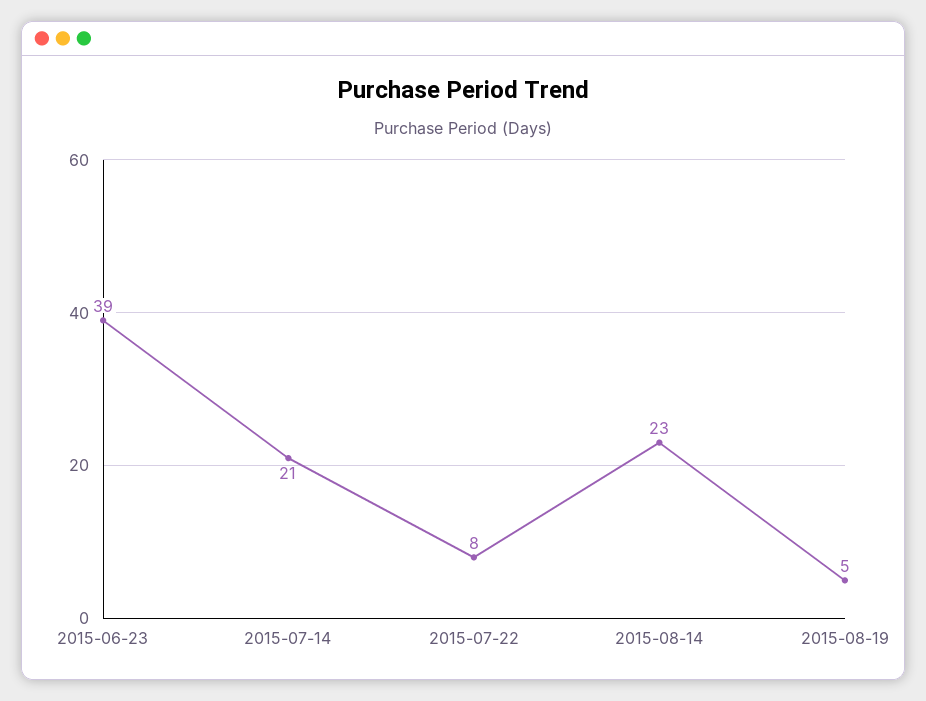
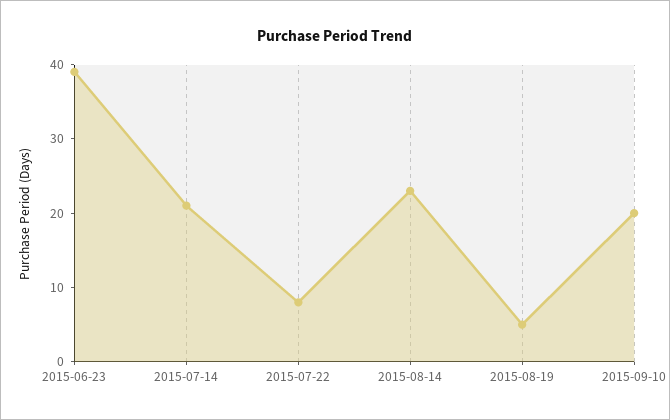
2015-09-10: none -> 20

